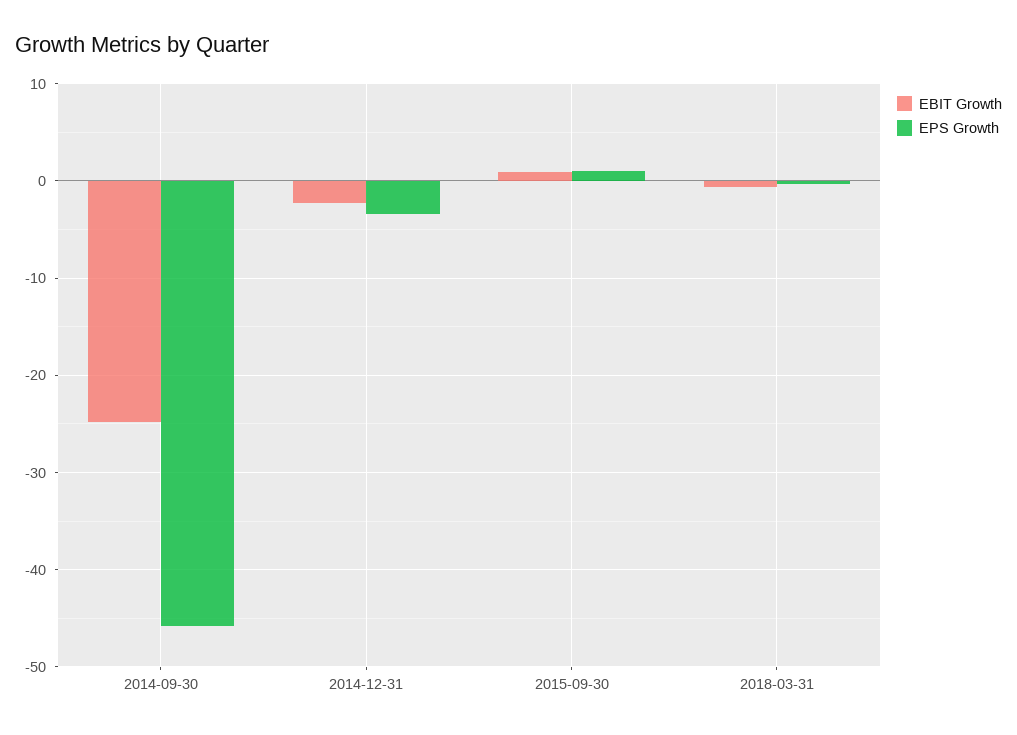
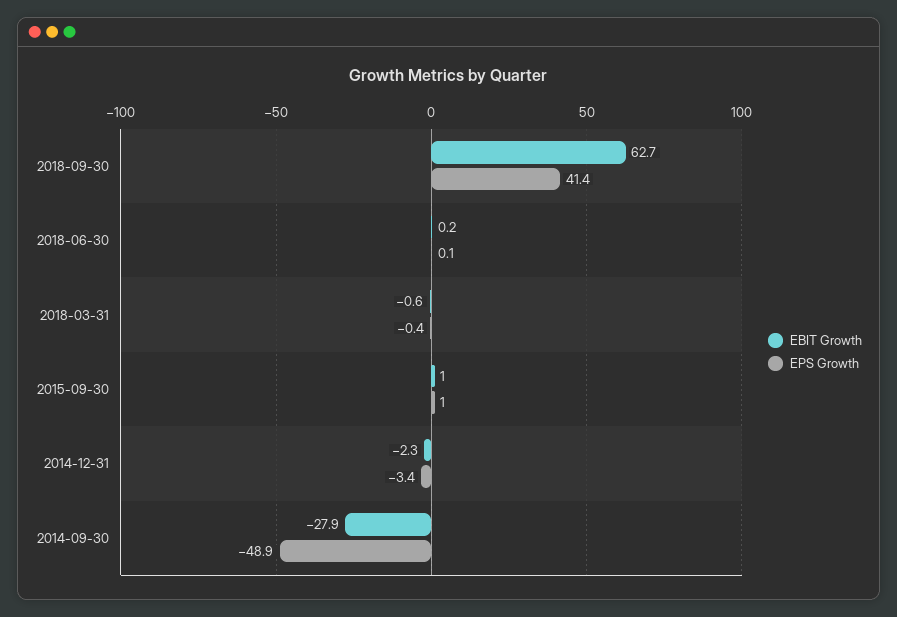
EBIT Growth, 2014-09-30: -25 -> -27.9
EPS Growth, 2014-09-30: -46 -> -48.9
EBIT Growth, 2018-09-30: none -> 62.7
EPS Growth, 2018-09-30: none -> 41.4
EBIT Growth, 2018-06-30: none -> 0.2
EPS Growth, 2018-06-30: none -> 0.1

